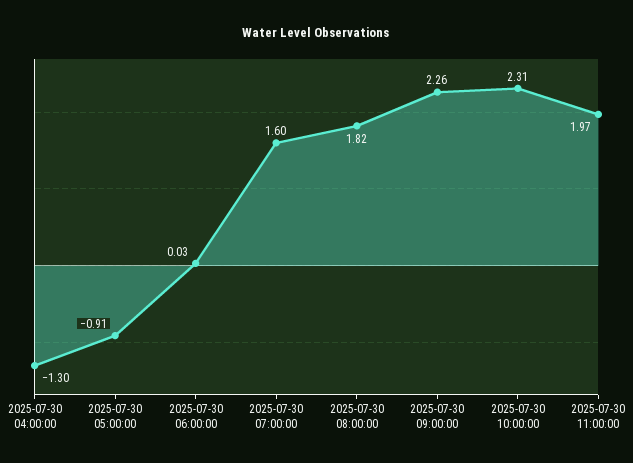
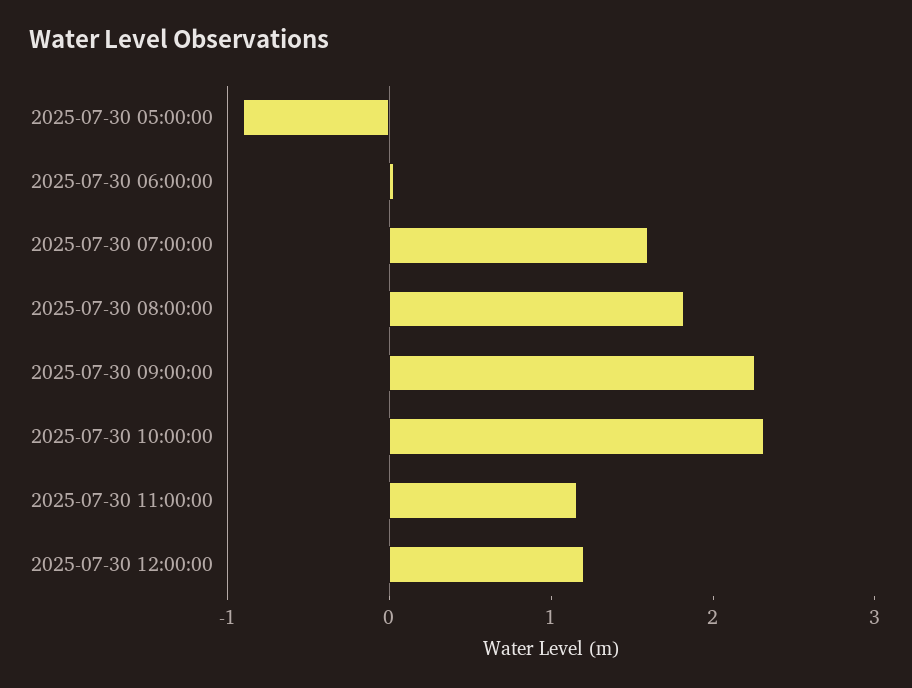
2025-07-30 04:00:00: -1.3 -> none
2025-07-30 11:00:00: 1.97 -> 1.2
2025-07-30 12:00:00: none -> 1.2

